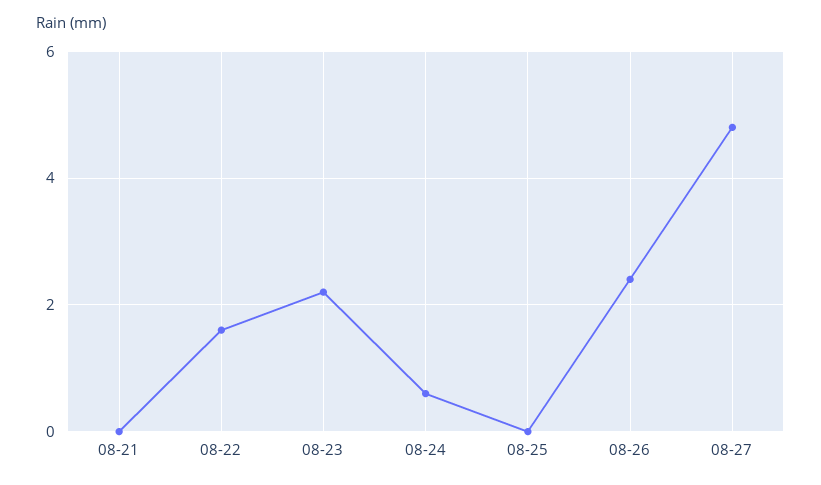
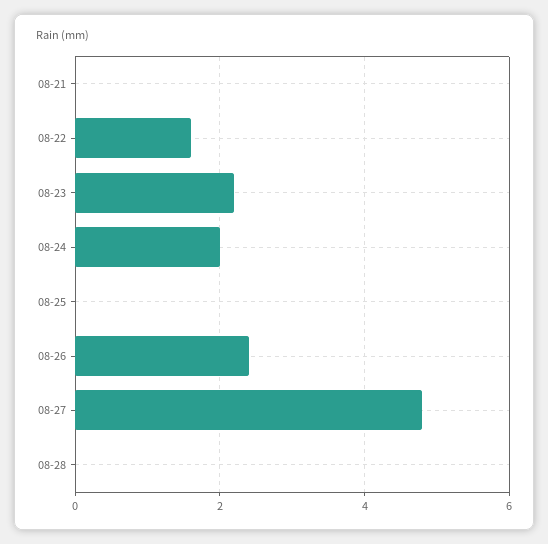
08-24: 0.5 -> 2
08-28: none -> 0

